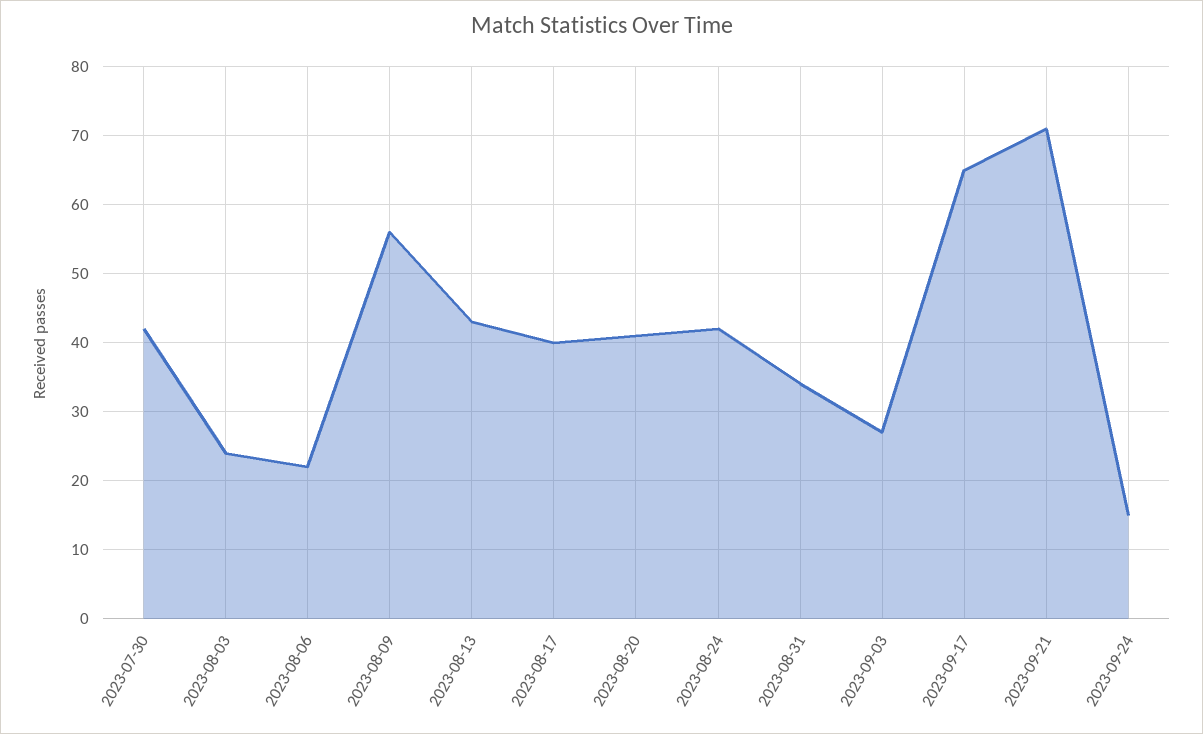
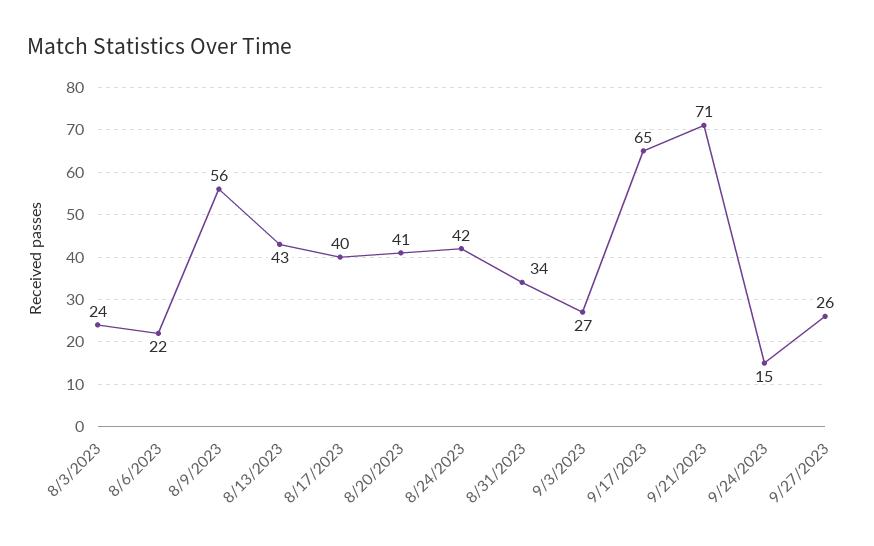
2023-07-30: 42 -> none
9/27/2023: none -> 26

